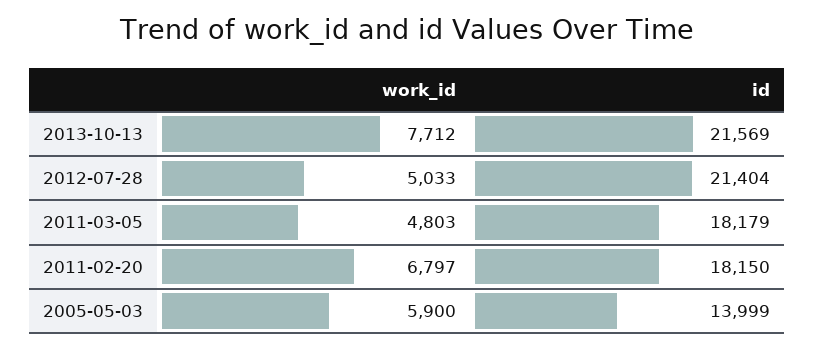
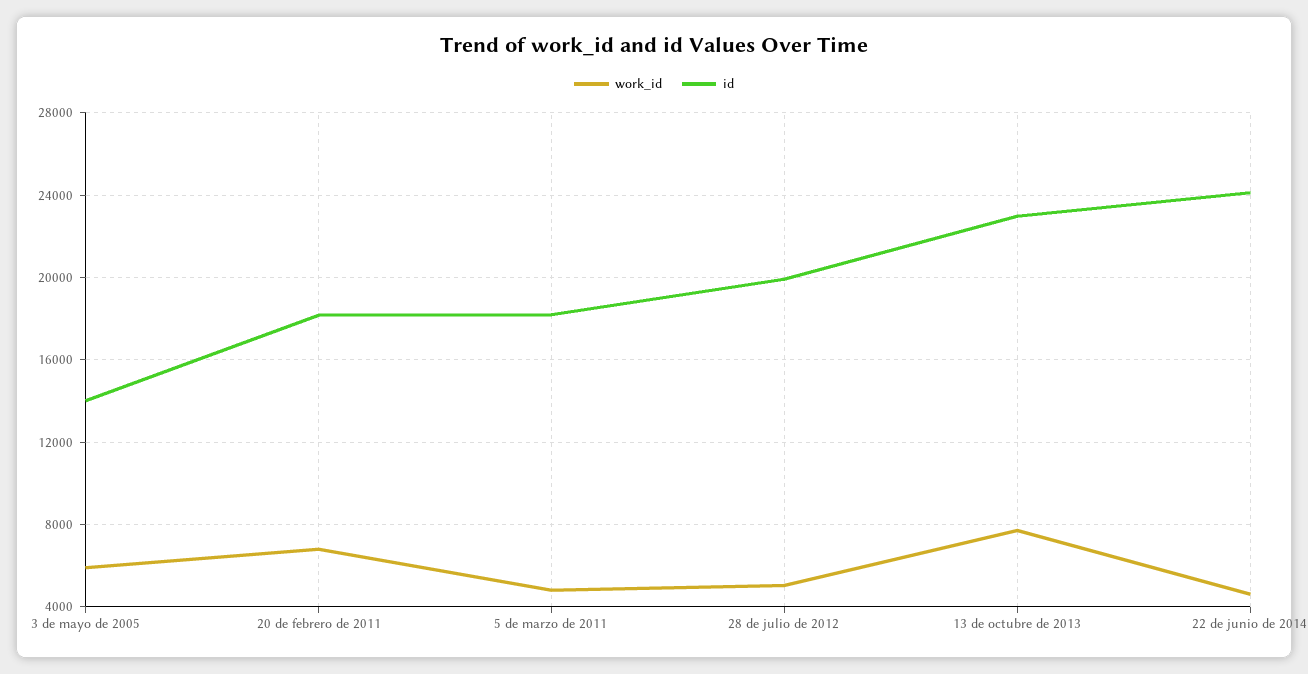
id, 2013-10-13: 21569 -> 23000
id, 2012-07-28: 21404 -> 20000
work_id, 22 de junio de 2014: none -> 4500
id, 22 de junio de 2014: none -> 24000

